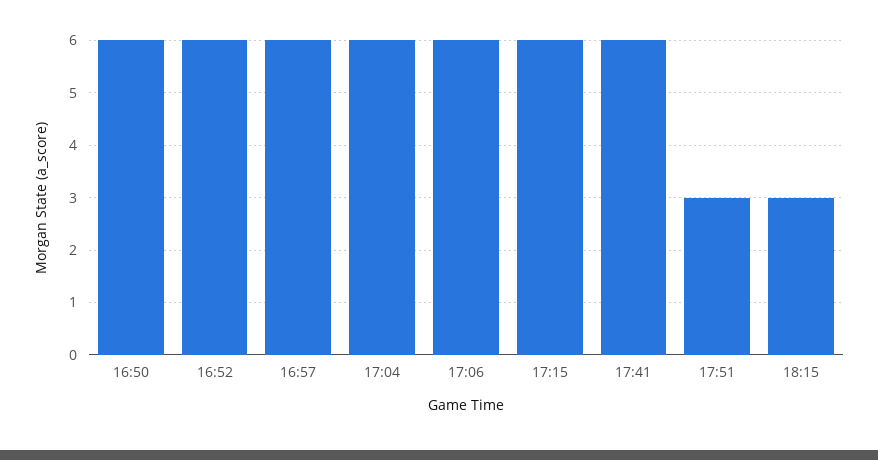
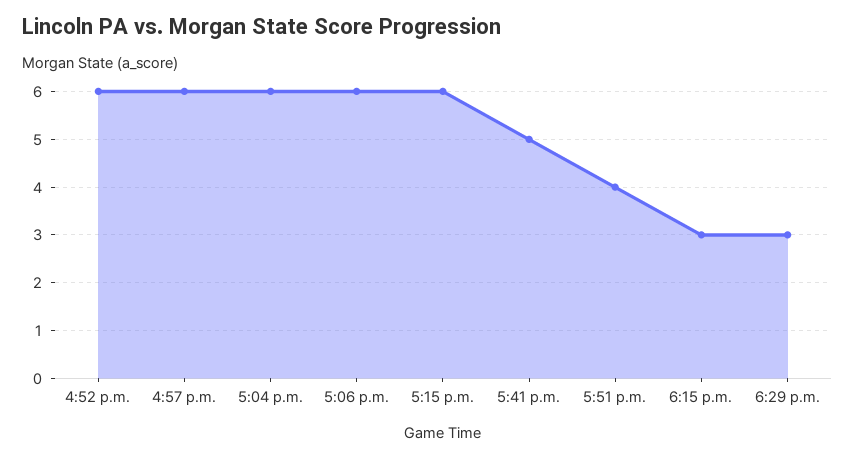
16:50: 6 -> none
17:41: 6 -> 5
17:51: 3 -> 4
6:29 p.m.: none -> 3

